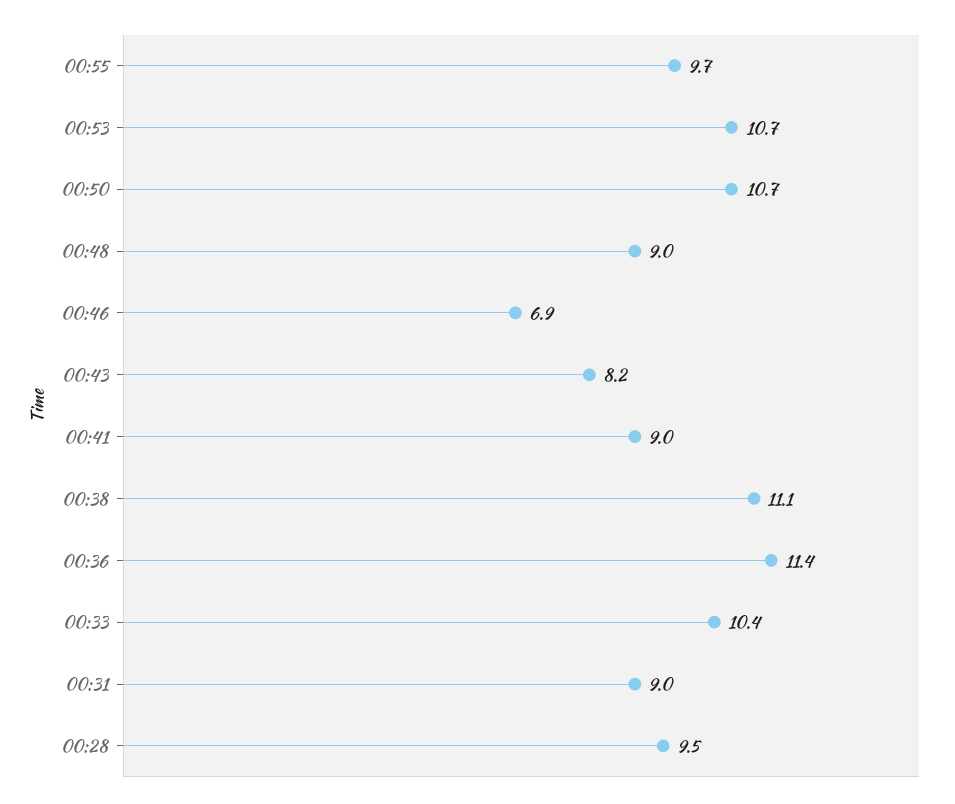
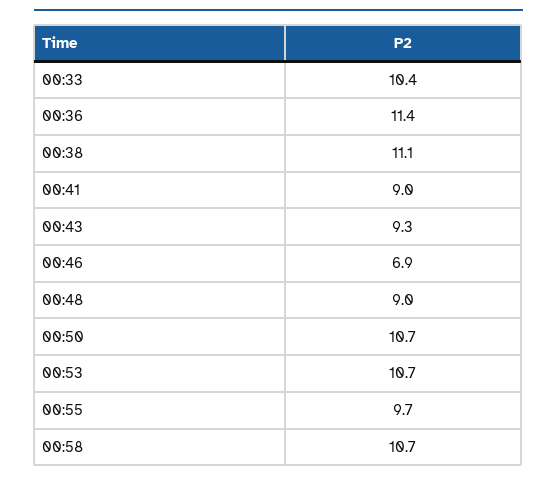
00:43: 8.2 -> 9.3
00:31: 9 -> none
00:28: 9.5 -> none
00:58: none -> 10.7

